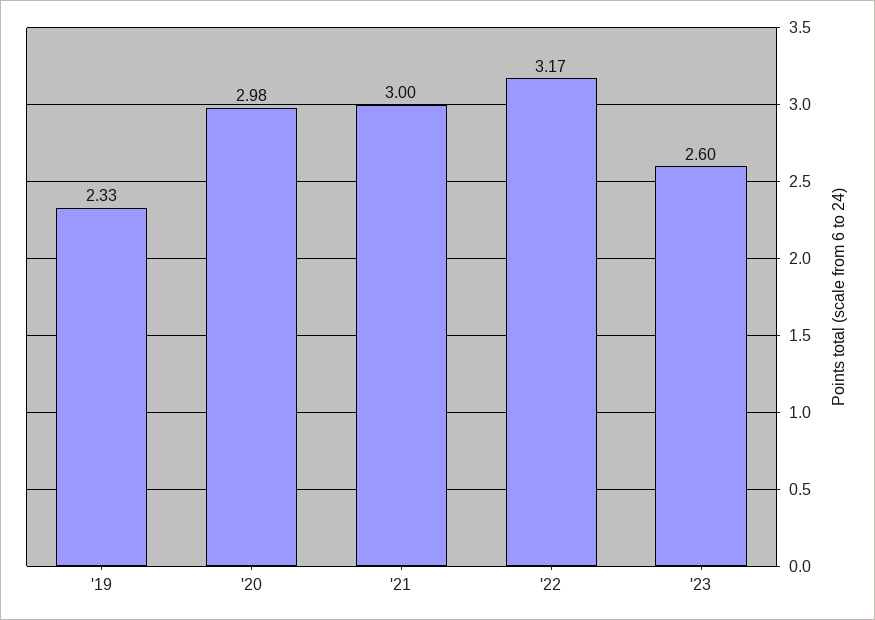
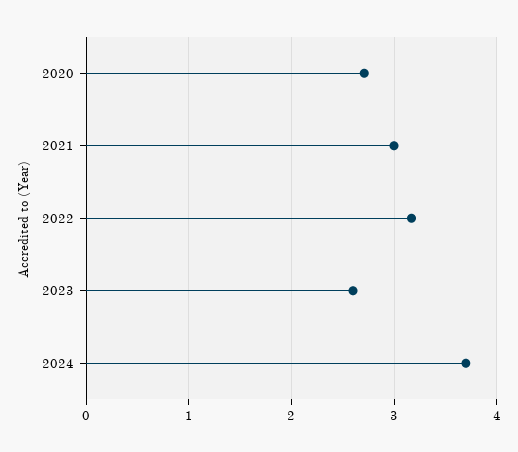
'19: 2.33 -> none
'20: 2.98 -> 2.7
2024: none -> 3.7

